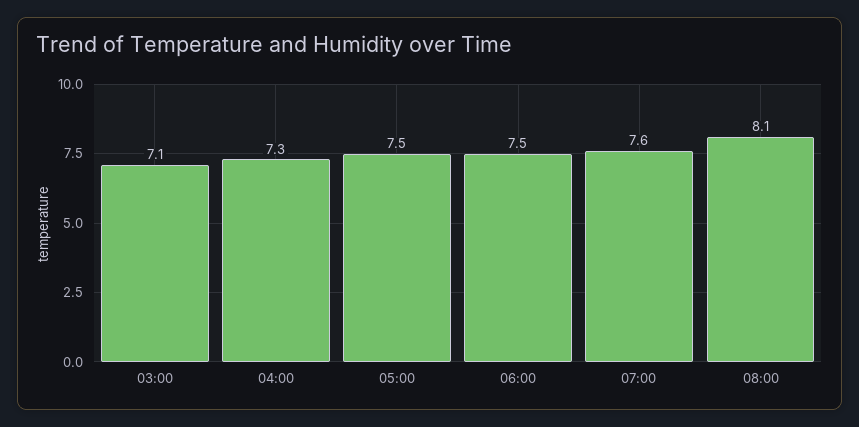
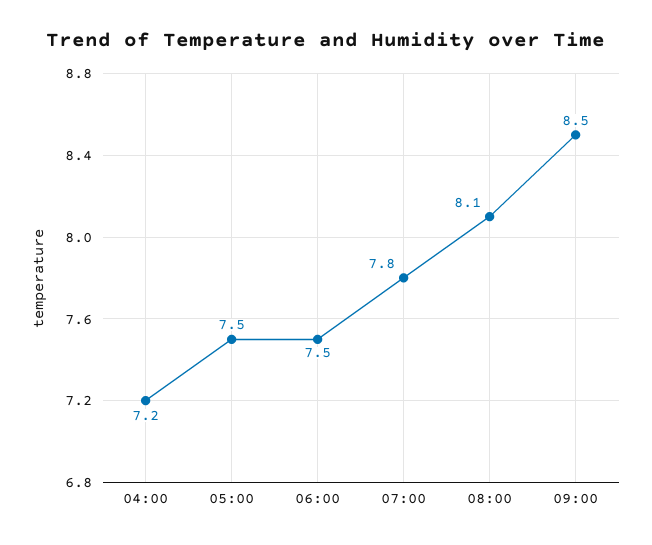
03:00: 7.1 -> none
04:00: 7.3 -> 7.2
07:00: 7.6 -> 7.8
09:00: none -> 8.5

